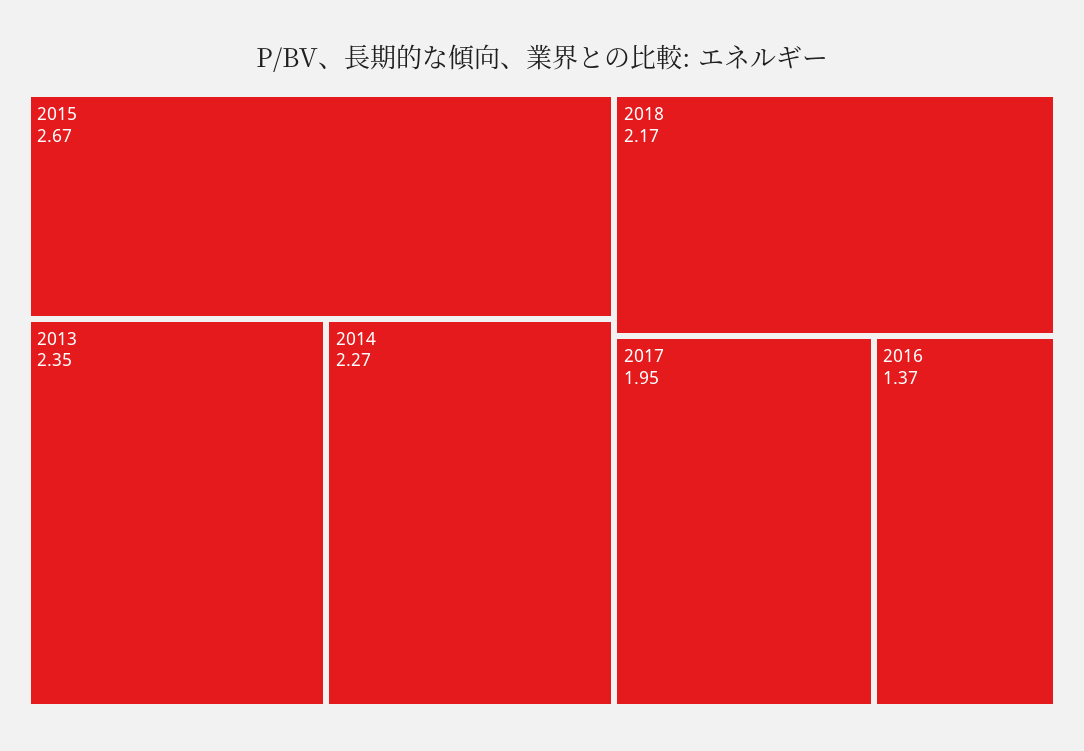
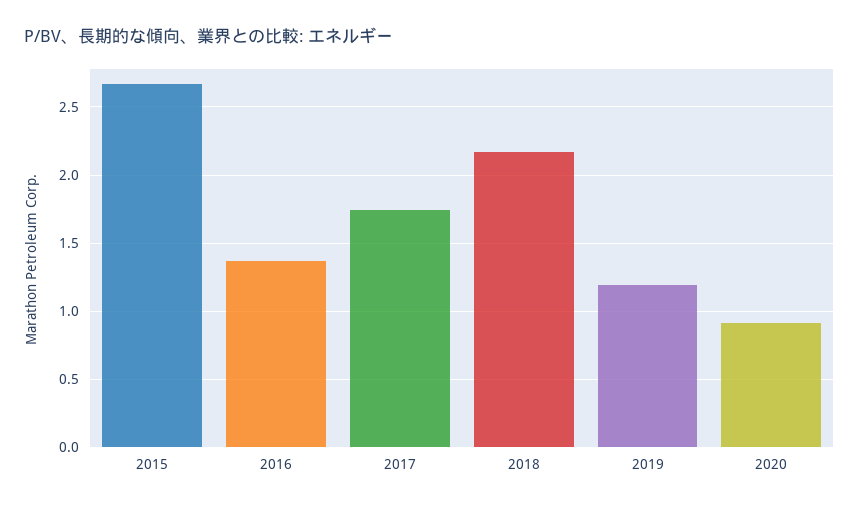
2013: 2.35 -> none
2014: 2.27 -> none
2017: 1.95 -> 1.75
2019: none -> 1.2
2020: none -> 0.9

